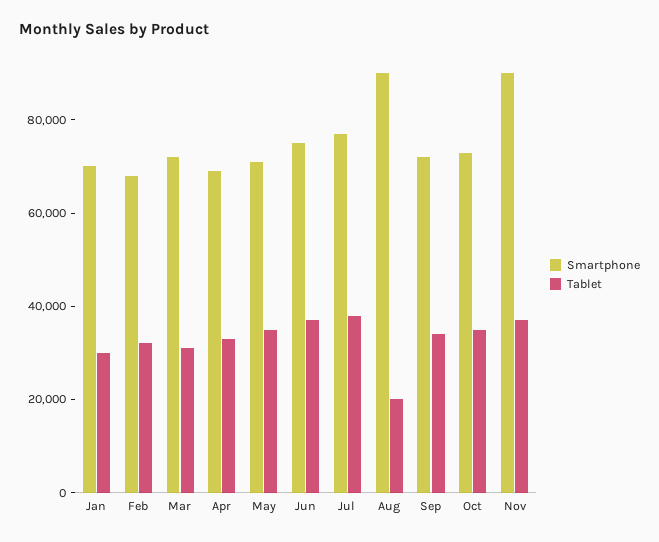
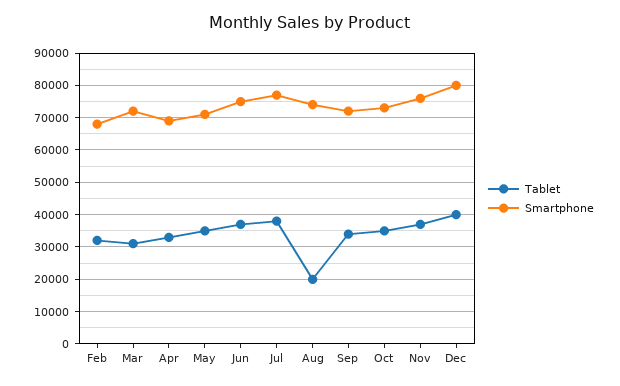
Smartphone, Jan: 70000 -> none
Tablet, Jan: 30000 -> none
Smartphone, Aug: 90000 -> 74000
Smartphone, Nov: 90000 -> 76000
Tablet, Dec: none -> 40000
Smartphone, Dec: none -> 80000

